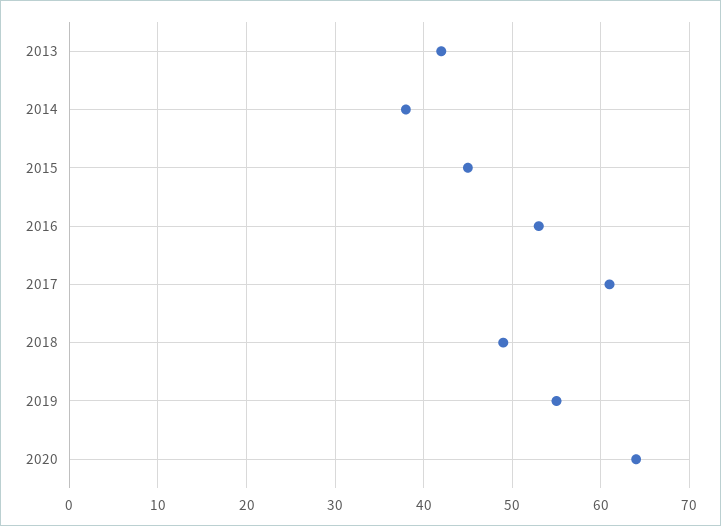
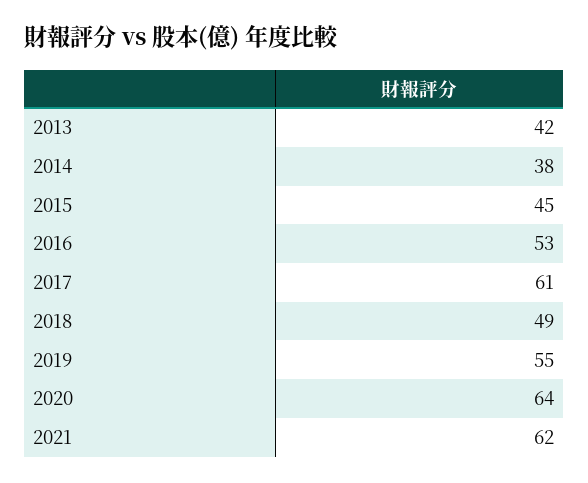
2021: none -> 62

